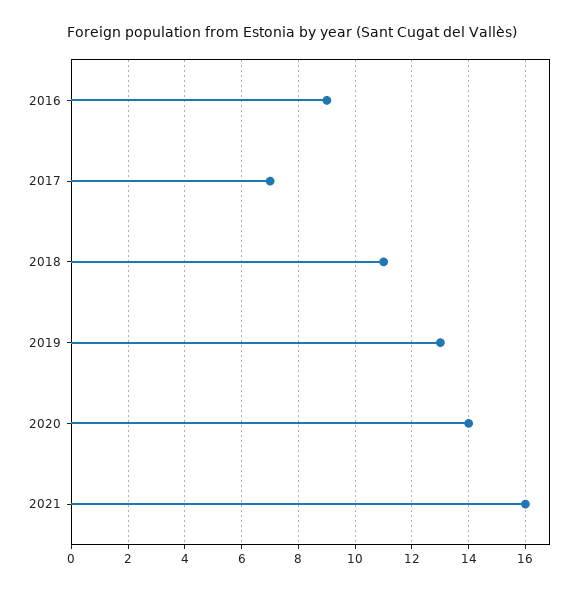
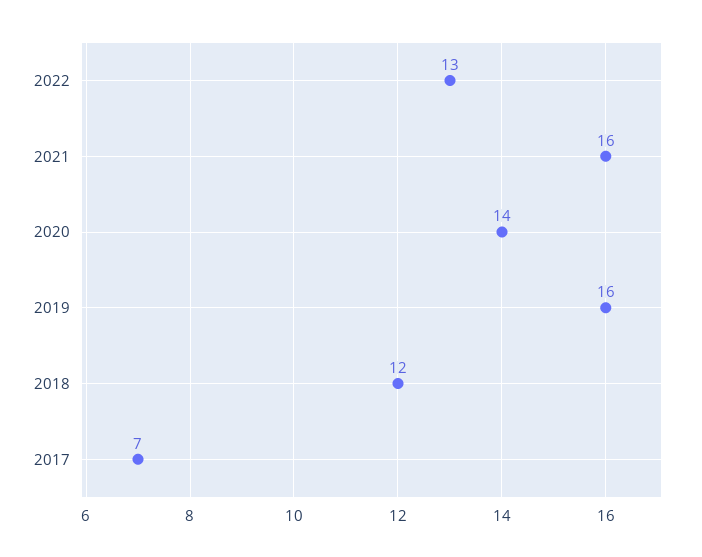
2016: 9 -> none
2018: 11 -> 12
2019: 13 -> 16
2022: none -> 13

